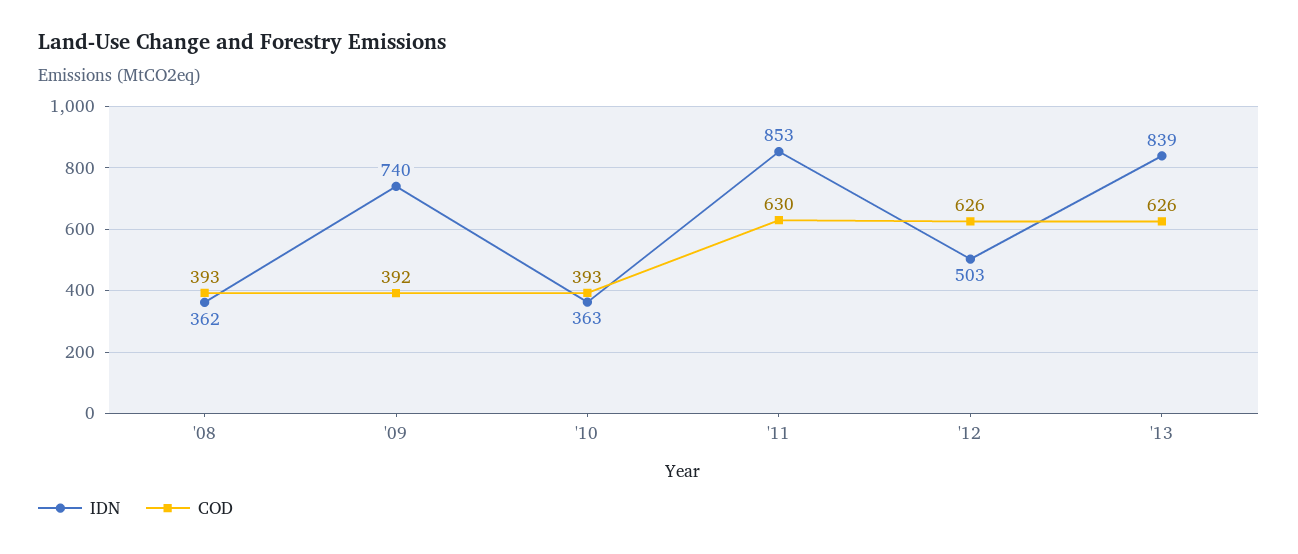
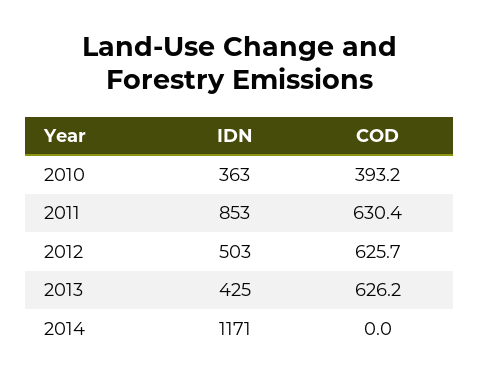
IDN, '08: 362 -> none
COD, '08: 393 -> none
IDN, '09: 740 -> none
COD, '09: 392 -> none
IDN, '13: 839 -> 425
IDN, 2014: none -> 1171
COD, 2014: none -> 0

